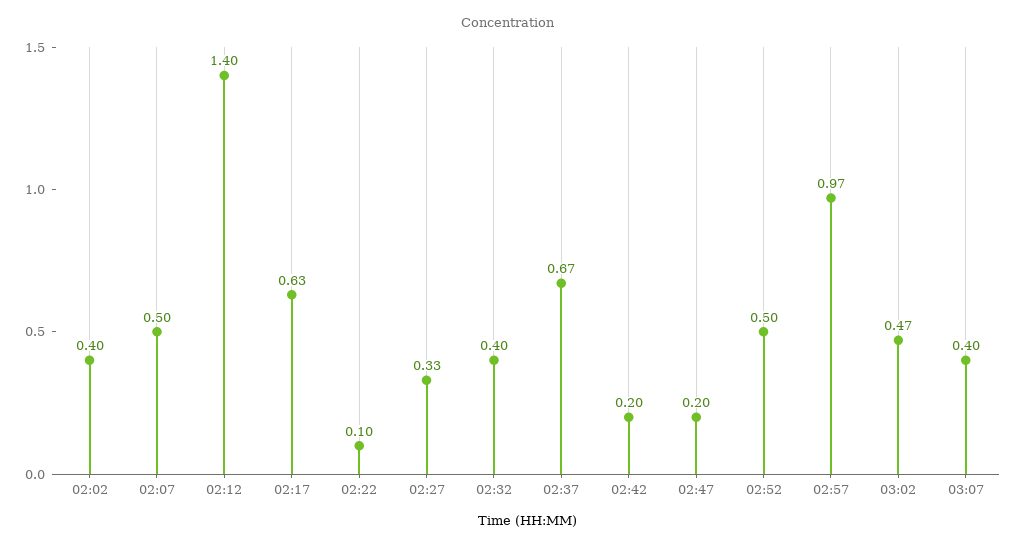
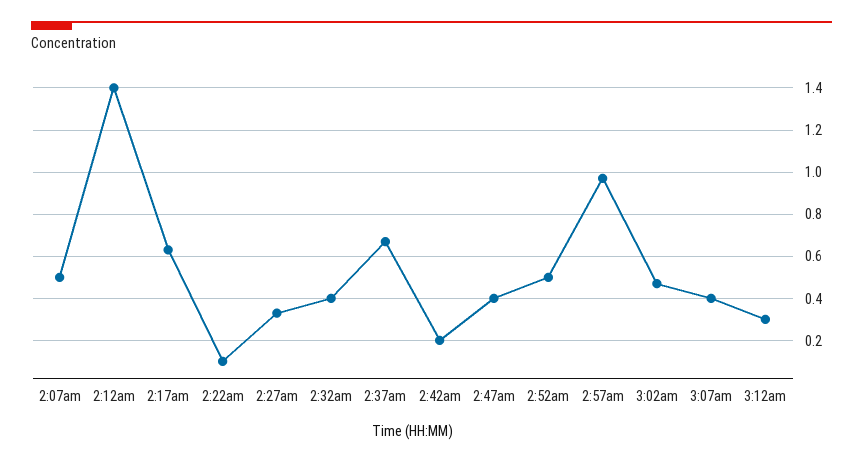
02:02: 0.4 -> none
02:47: 0.2 -> 0.4
3:12am: none -> 0.3

